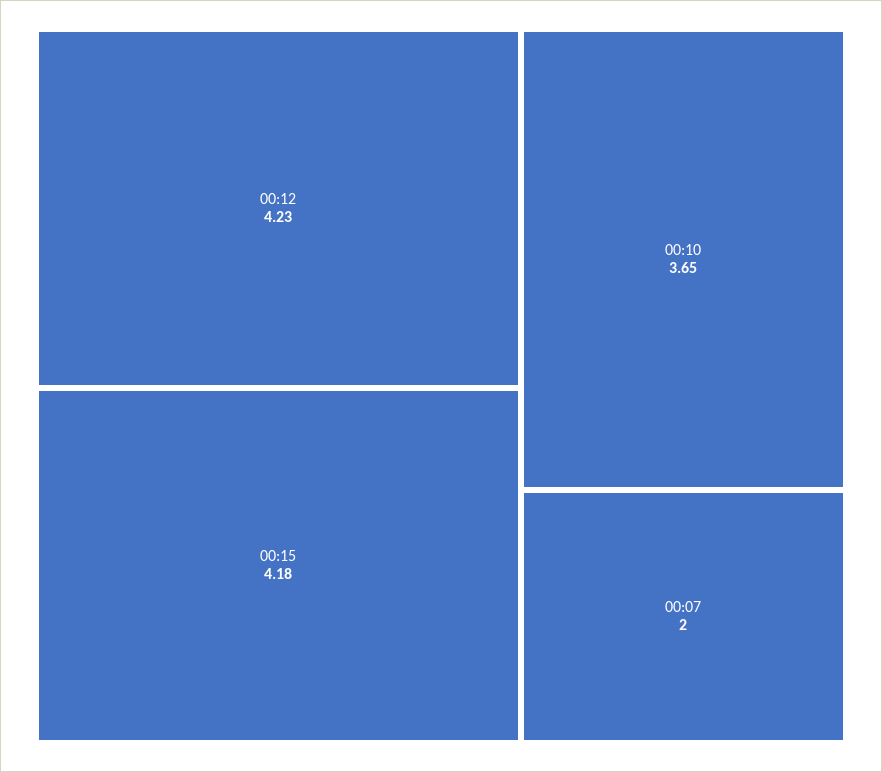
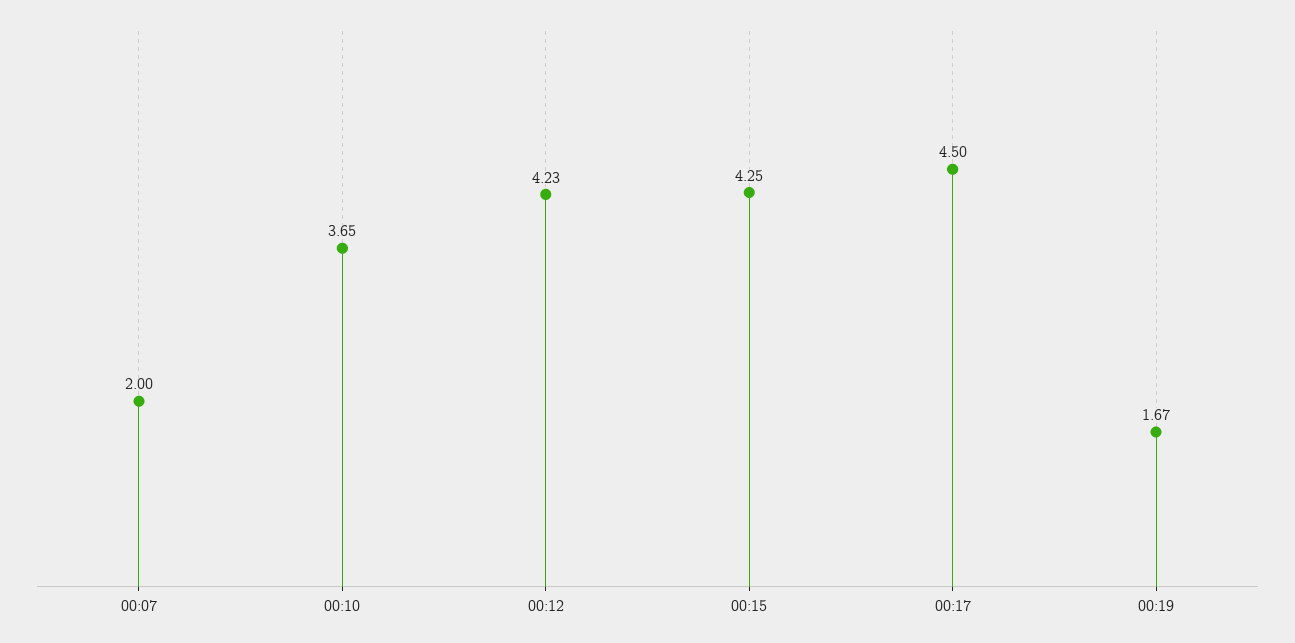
00:15: 4.18 -> 4.25
00:17: none -> 4.5
00:19: none -> 1.67

